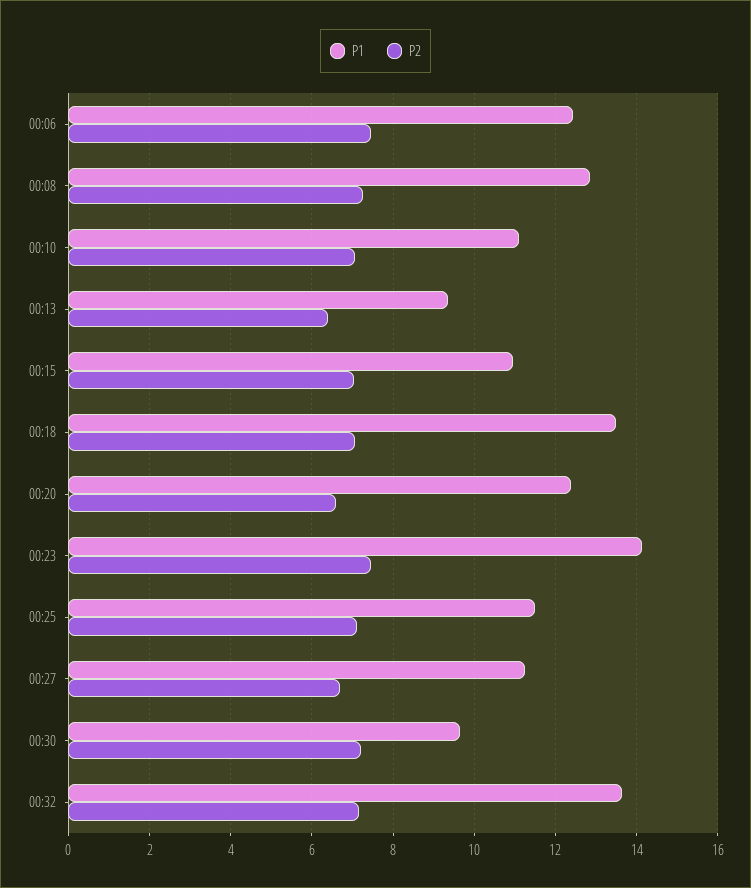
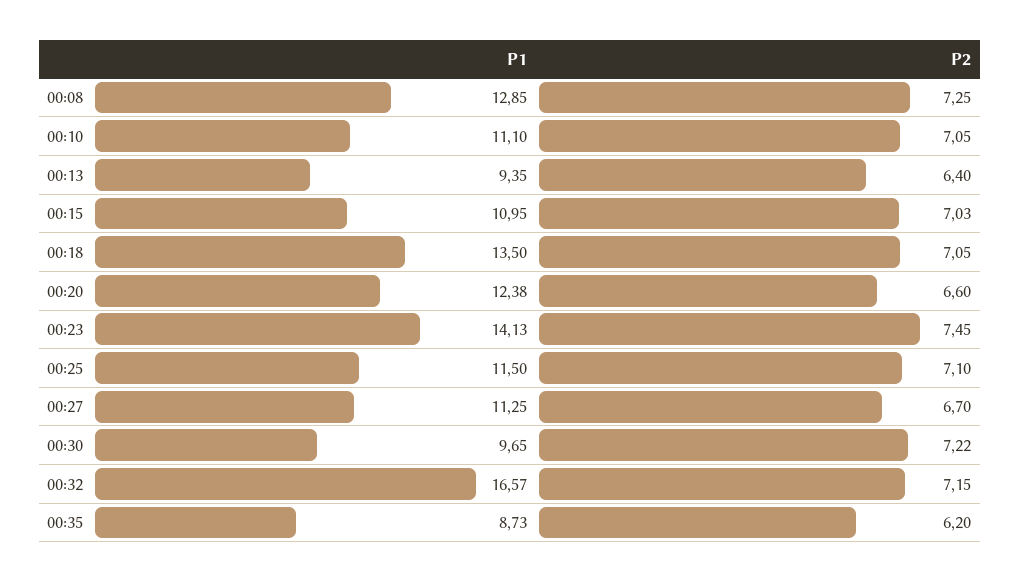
P1, 00:06: 12.4 -> none
P2, 00:06: 7.4 -> none
P1, 00:32: 13.6 -> 16.57
P1, 00:35: none -> 8.73
P2, 00:35: none -> 6.2

